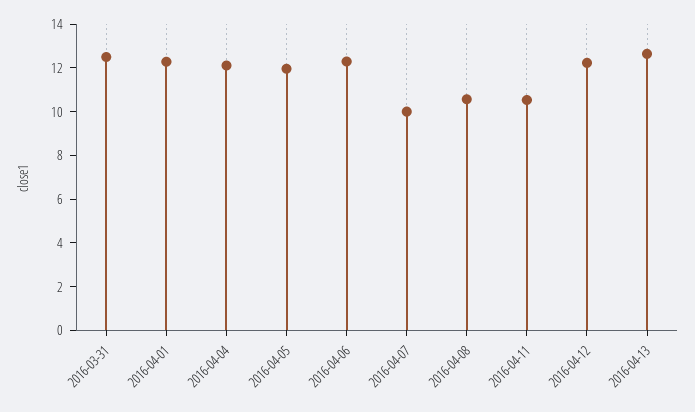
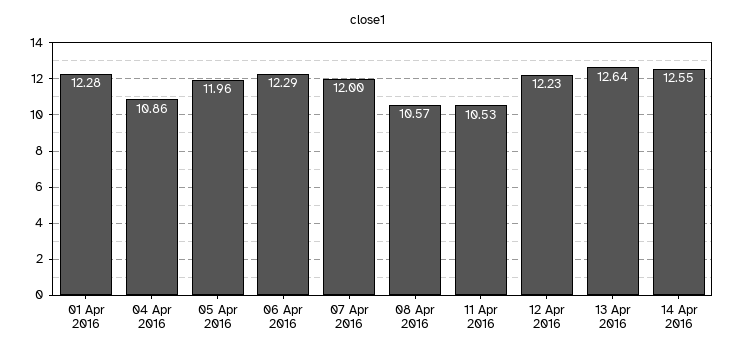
2016-03-31: 12.5 -> none
2016-04-04: 12 -> 10.86
2016-04-07: 10 -> 12
14 Apr 2016: none -> 12.55

